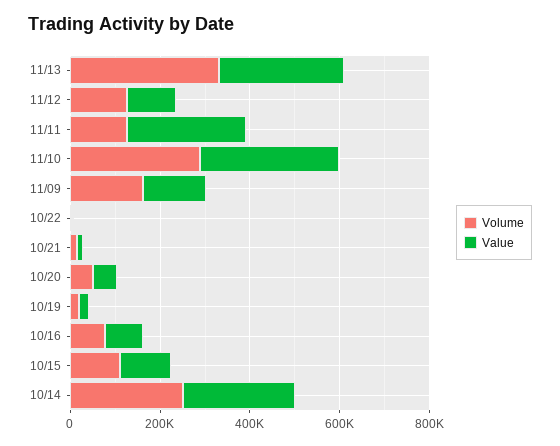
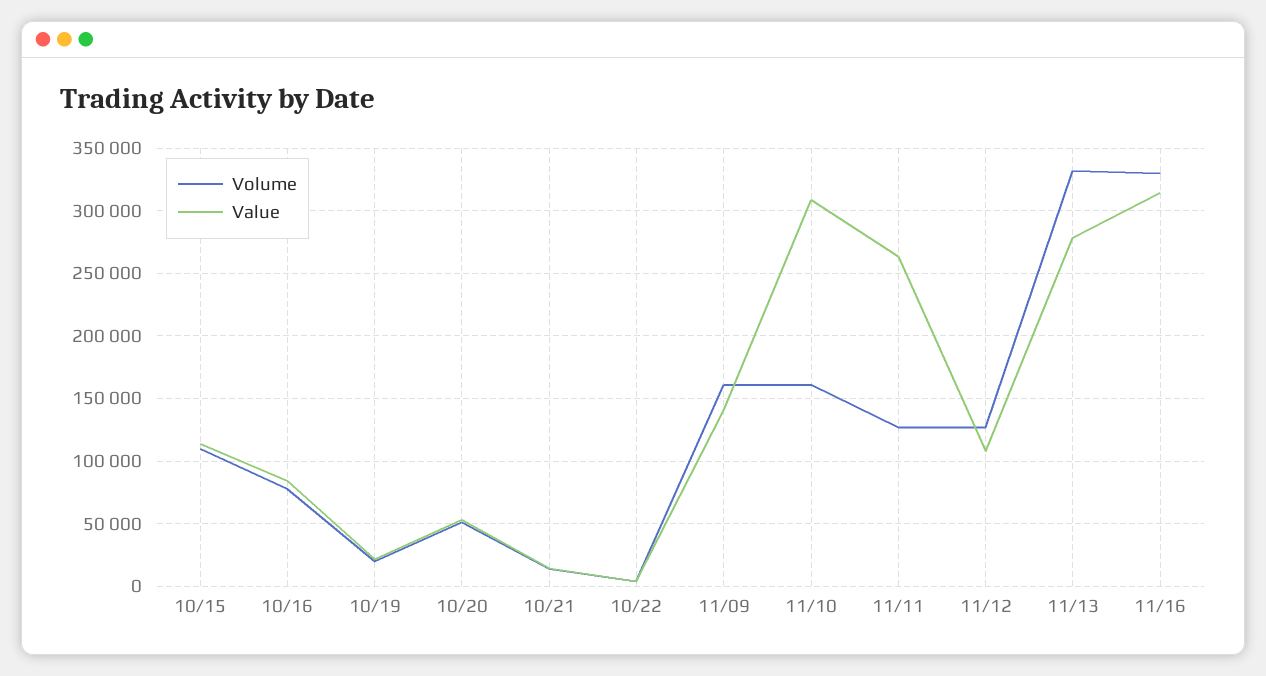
Volume, 11/10: 300000 -> 160000
Volume, 10/14: 250000 -> none
Value, 10/14: 250000 -> none
Volume, 11/16: none -> 330000
Value, 11/16: none -> 315000

